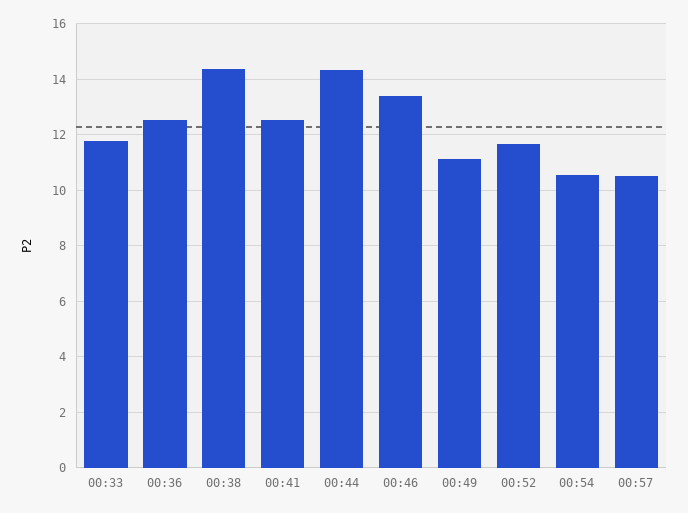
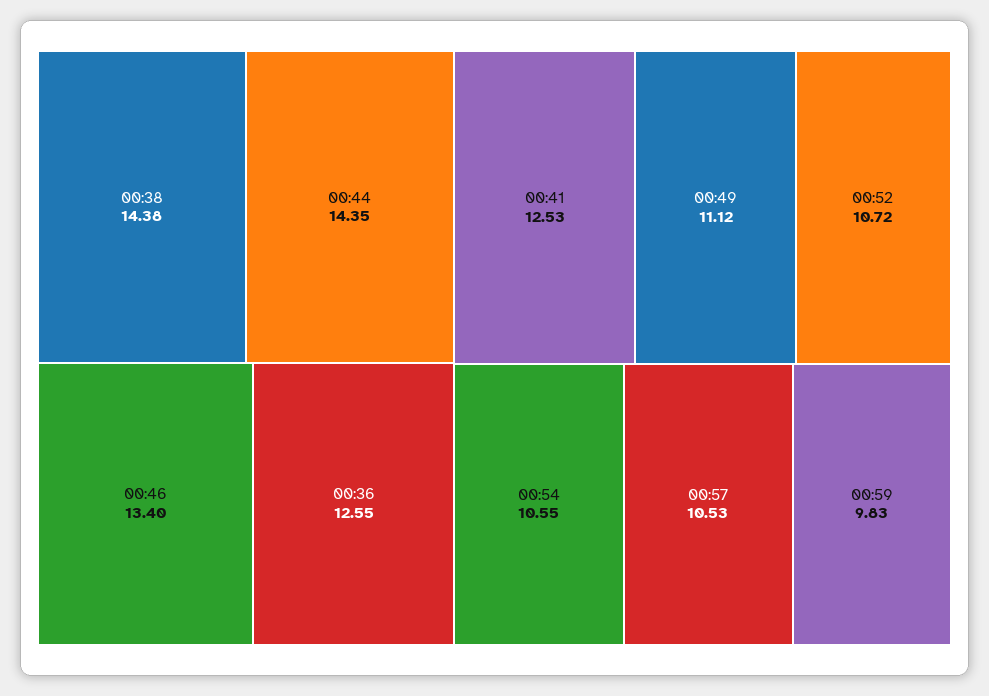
00:33: 11.75 -> none
00:52: 11.75 -> 10.72
00:59: none -> 9.83

